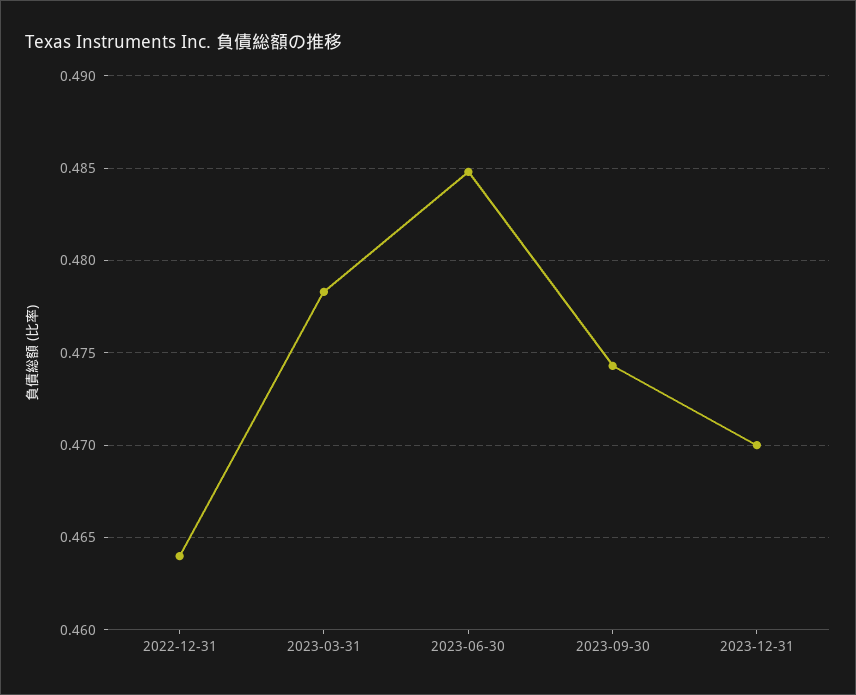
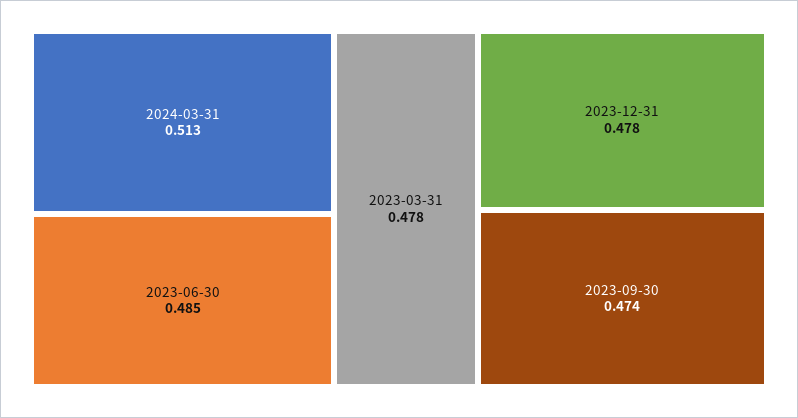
2022-12-31: 0.464 -> none
2023-12-31: 0.47 -> 0.478
2024-03-31: none -> 0.513

